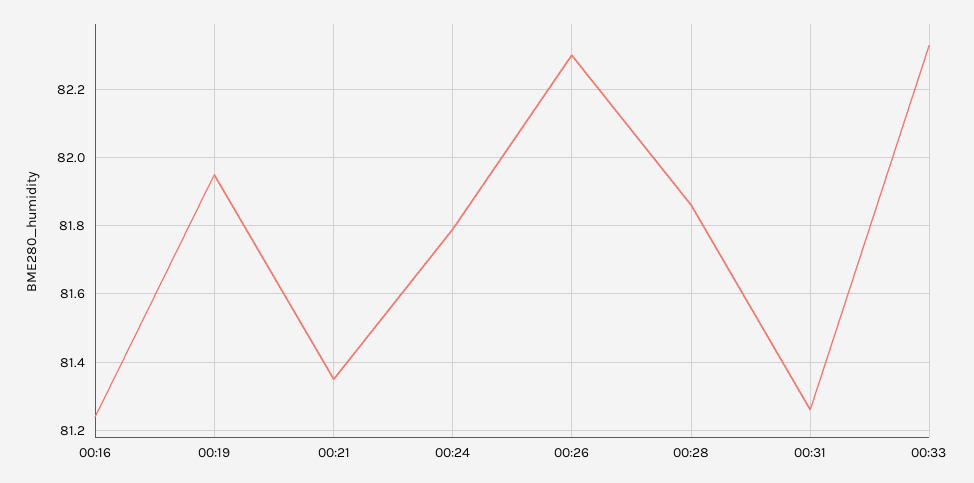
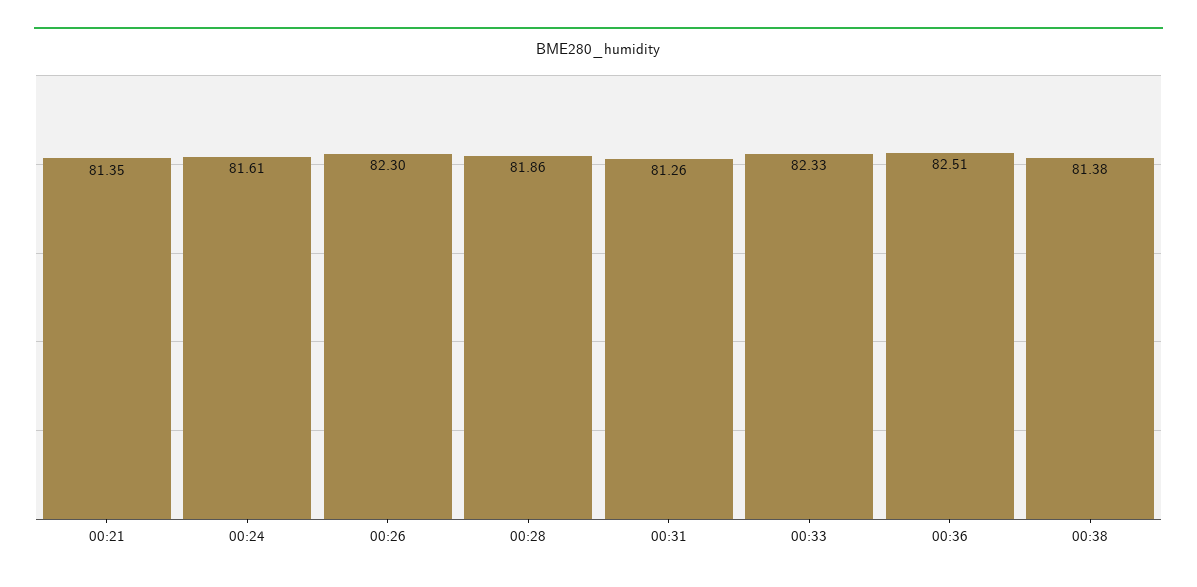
00:16: 81.25 -> none
00:19: 81.95 -> none
00:24: 81.8 -> 81.61
00:36: none -> 82.51
00:38: none -> 81.38

